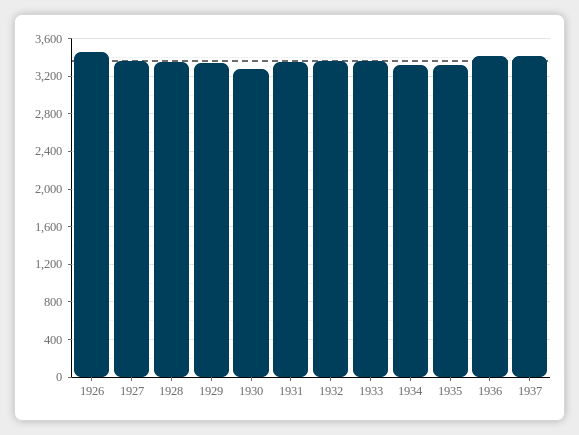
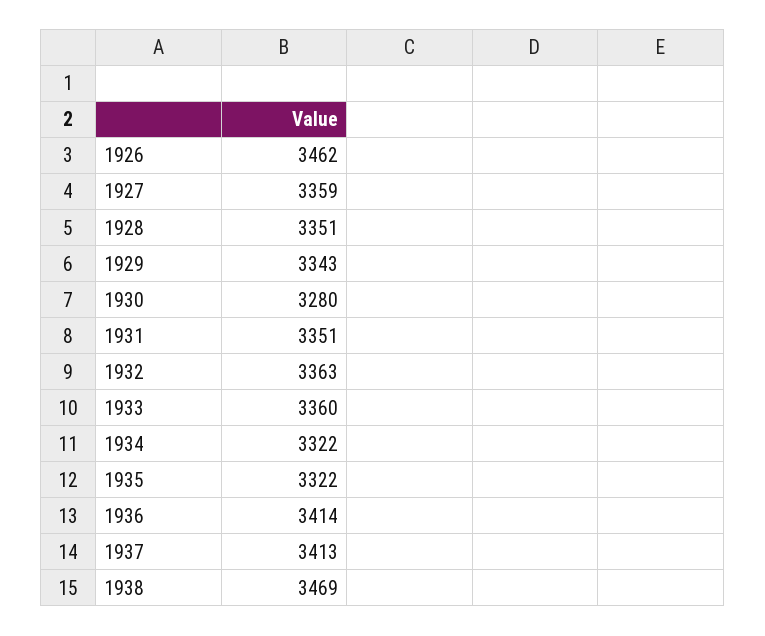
1938: none -> 3469

